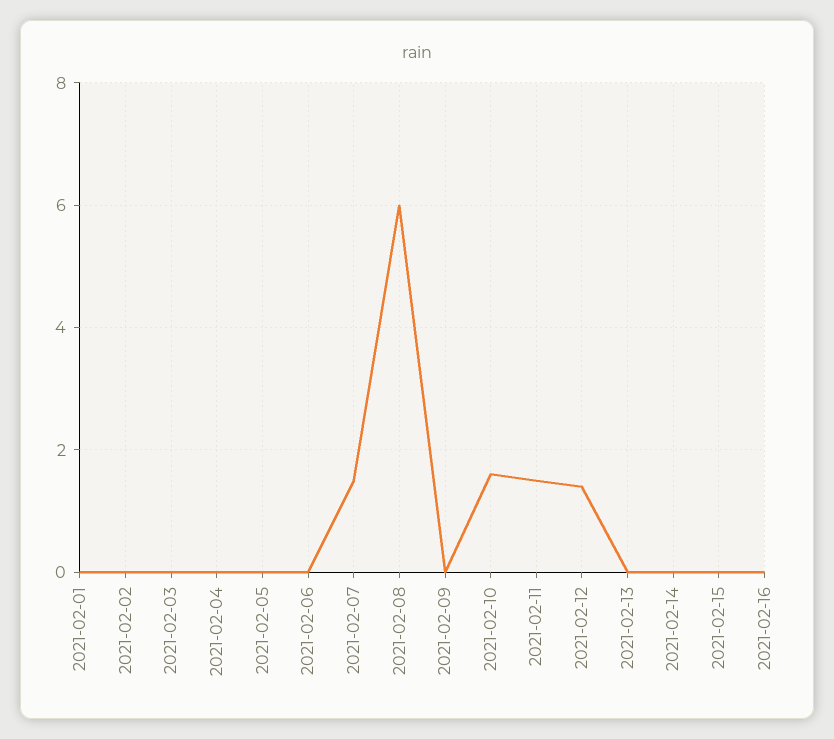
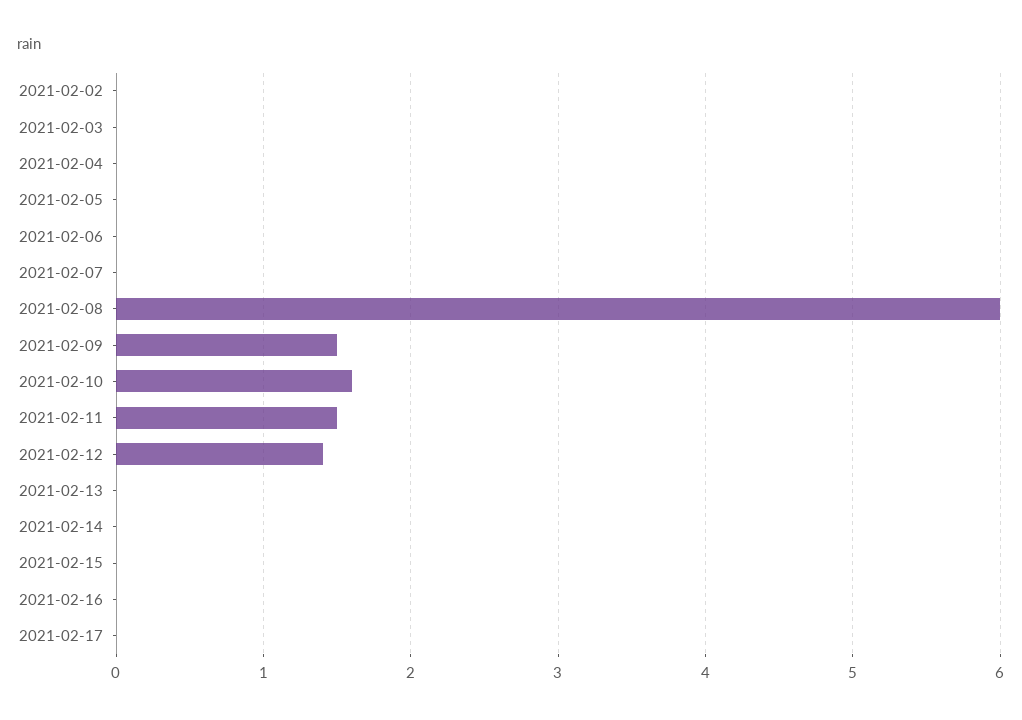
2021-02-01: 0 -> none
2021-02-07: 1.5 -> 0
2021-02-09: 0 -> 1.5
2021-02-17: none -> 0

